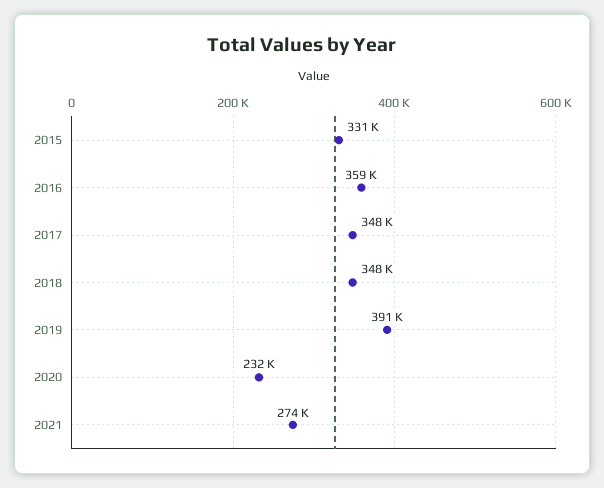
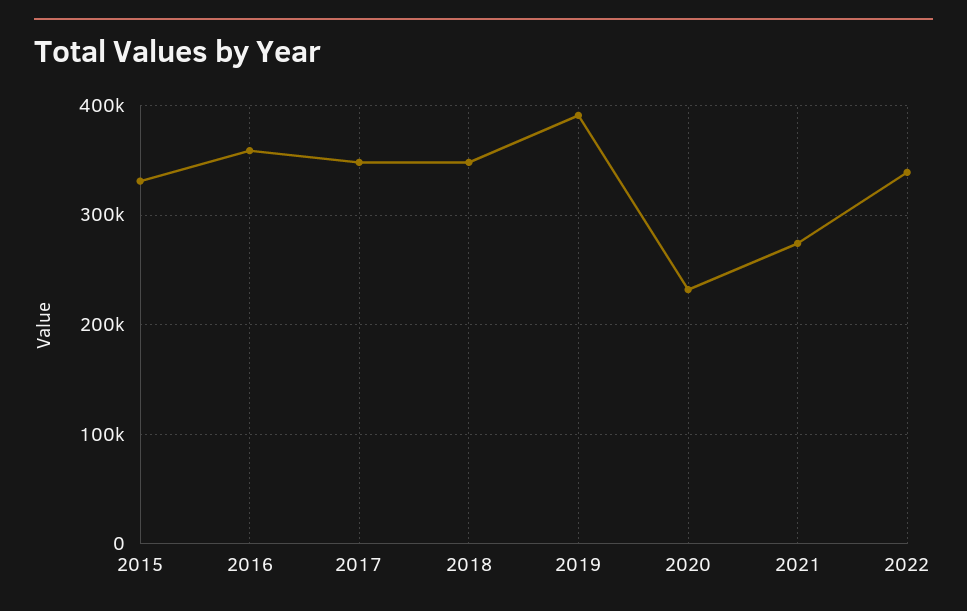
2022: none -> 340000

